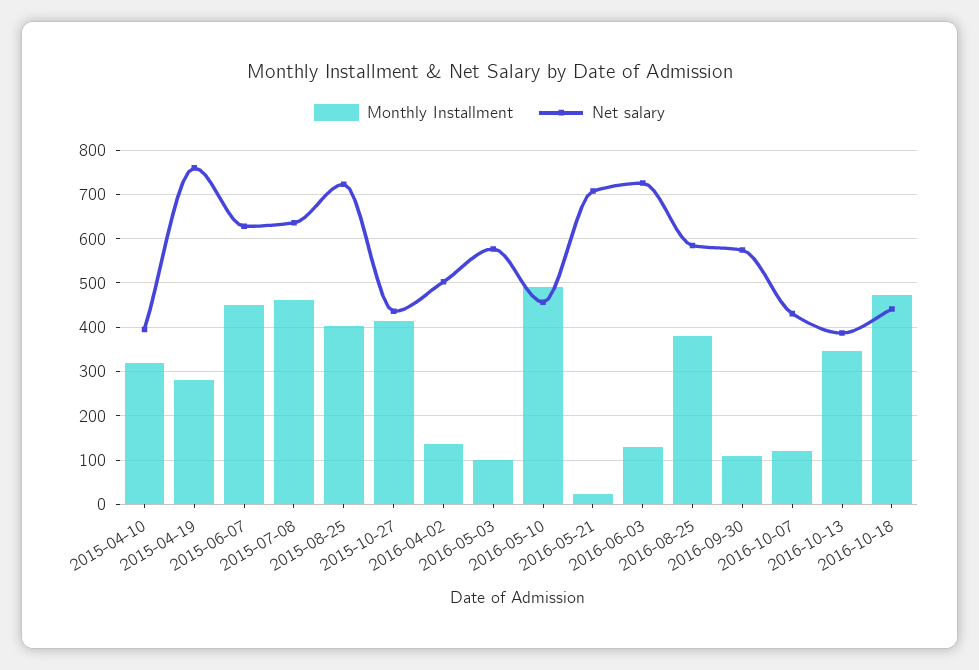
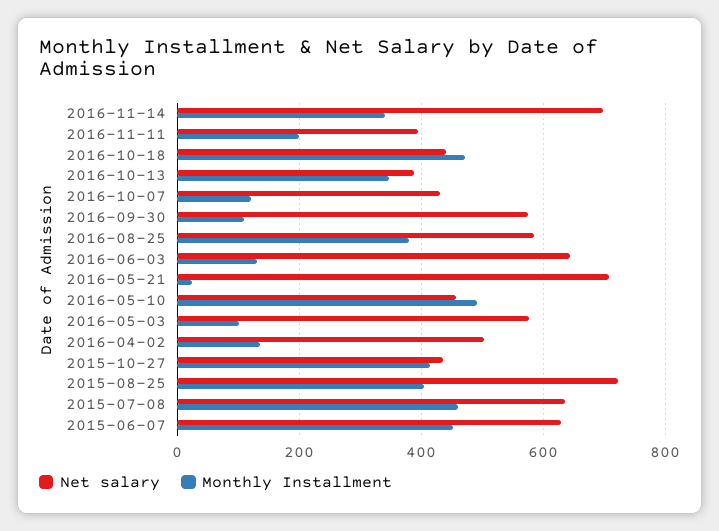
Monthly Installment, 2015-04-10: 320 -> none
Net salary, 2015-04-10: 400 -> none
Monthly Installment, 2015-04-19: 280 -> none
Net salary, 2015-04-19: 760 -> none
Net salary, 2016-06-03: 720 -> 640
Net salary, 2016-11-14: none -> 700
Monthly Installment, 2016-11-14: none -> 340
Net salary, 2016-11-11: none -> 400
Monthly Installment, 2016-11-11: none -> 200

